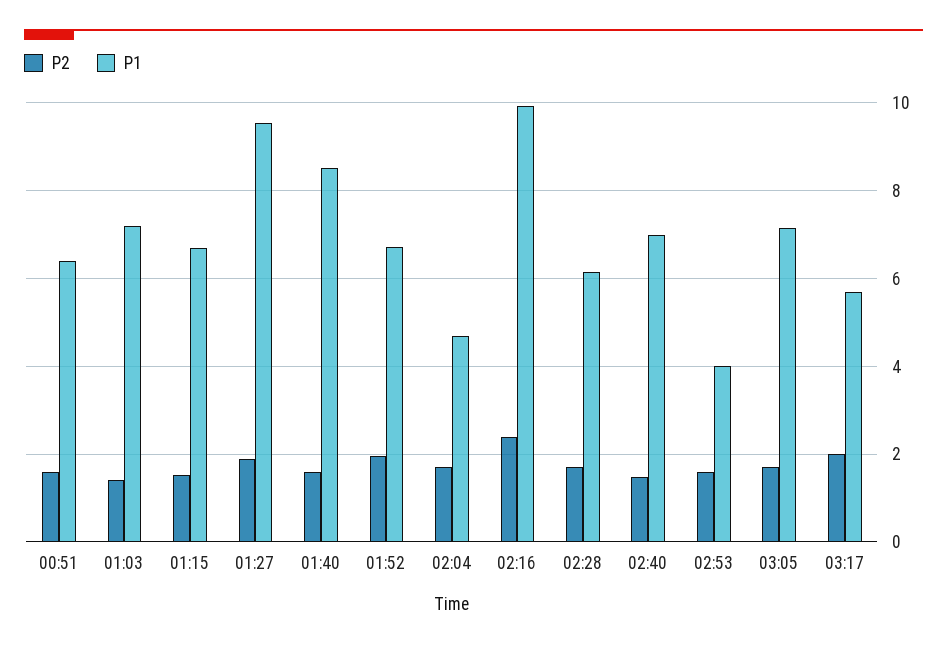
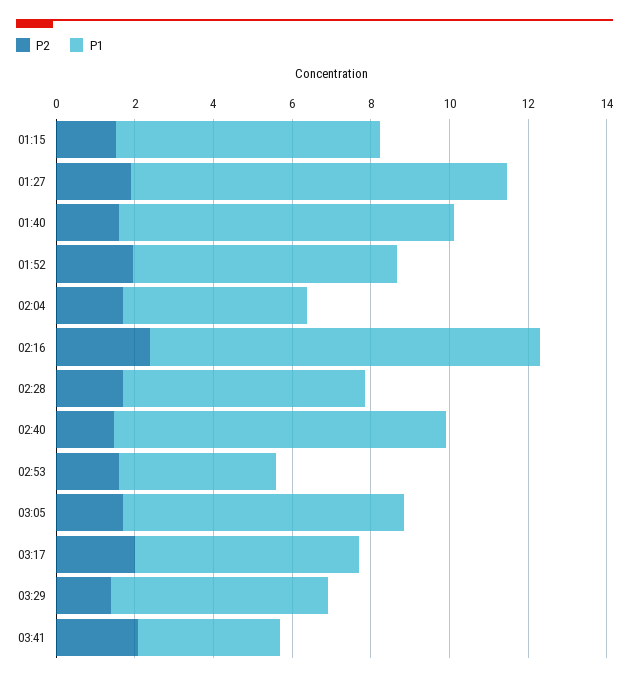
P2, 00:51: 1.6 -> none
P1, 00:51: 6.4 -> none
P2, 01:03: 1.4 -> none
P1, 01:03: 7.2 -> none
P1, 02:40: 7 -> 8.5
P2, 03:29: none -> 1.5
P1, 03:29: none -> 5.5
P2, 03:41: none -> 2
P1, 03:41: none -> 3.5

